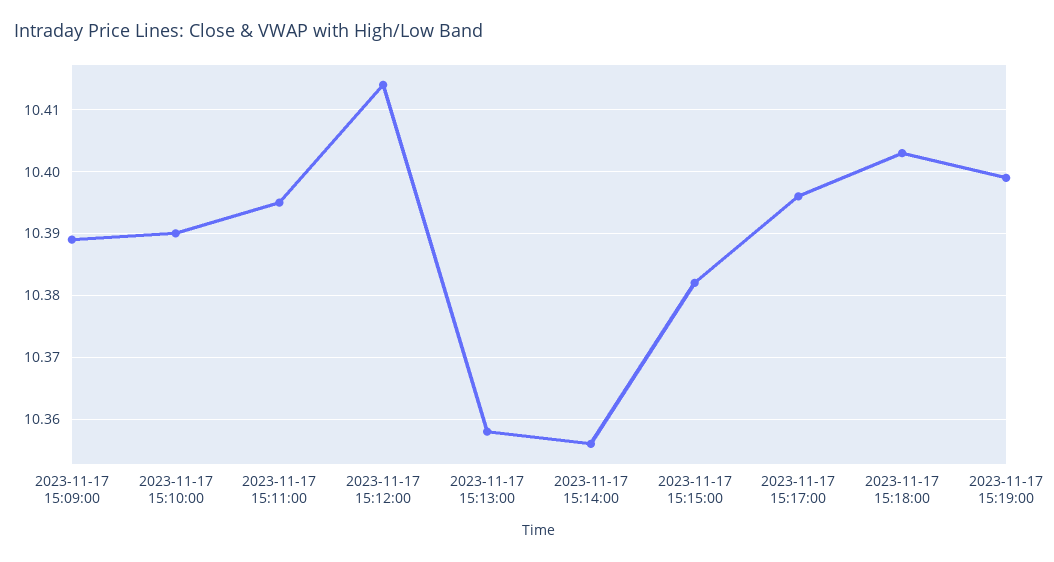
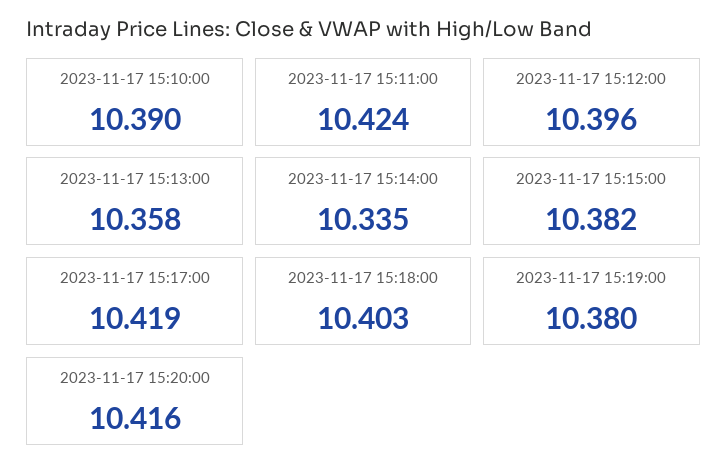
2023-11-17 15:09:00: 10.389 -> none
2023-11-17 15:11:00: 10.395 -> 10.424
2023-11-17 15:12:00: 10.414 -> 10.396
2023-11-17 15:14:00: 10.356 -> 10.335
2023-11-17 15:17:00: 10.396 -> 10.419
2023-11-17 15:19:00: 10.399 -> 10.38
2023-11-17 15:20:00: none -> 10.416

